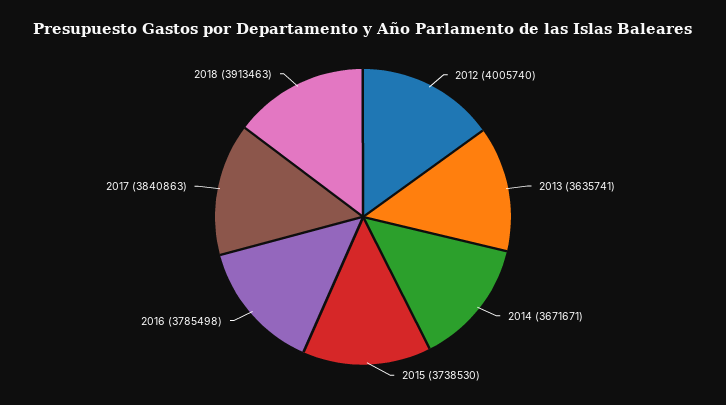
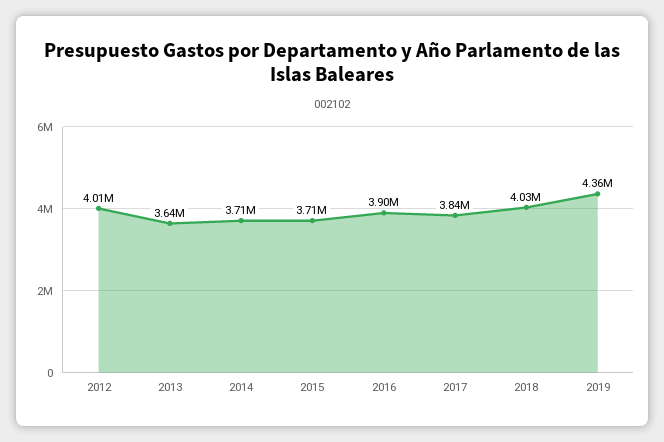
2014: 3671671 -> 3710000
2015: 3738530 -> 3710000
2016: 3785498 -> 3900000
2018: 3913463 -> 4030000
2019: none -> 4360000

